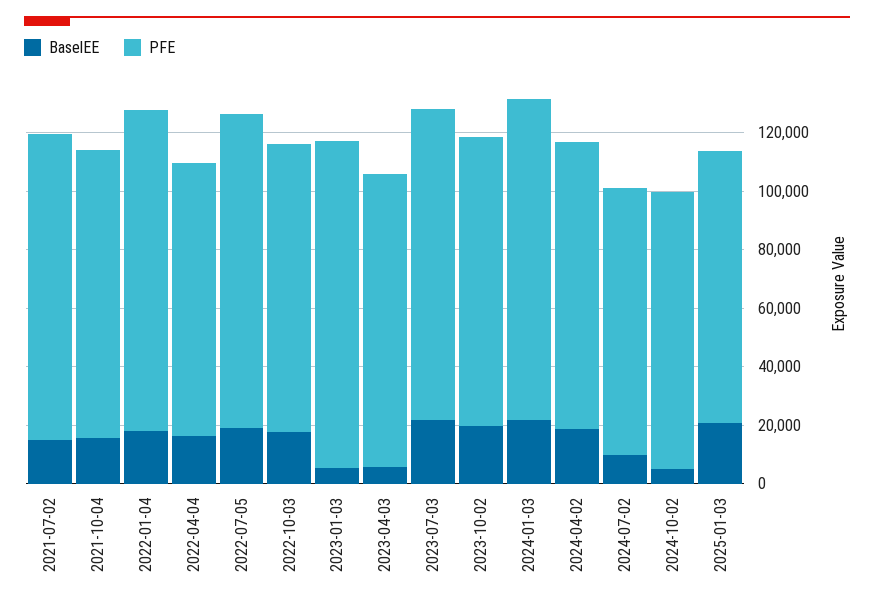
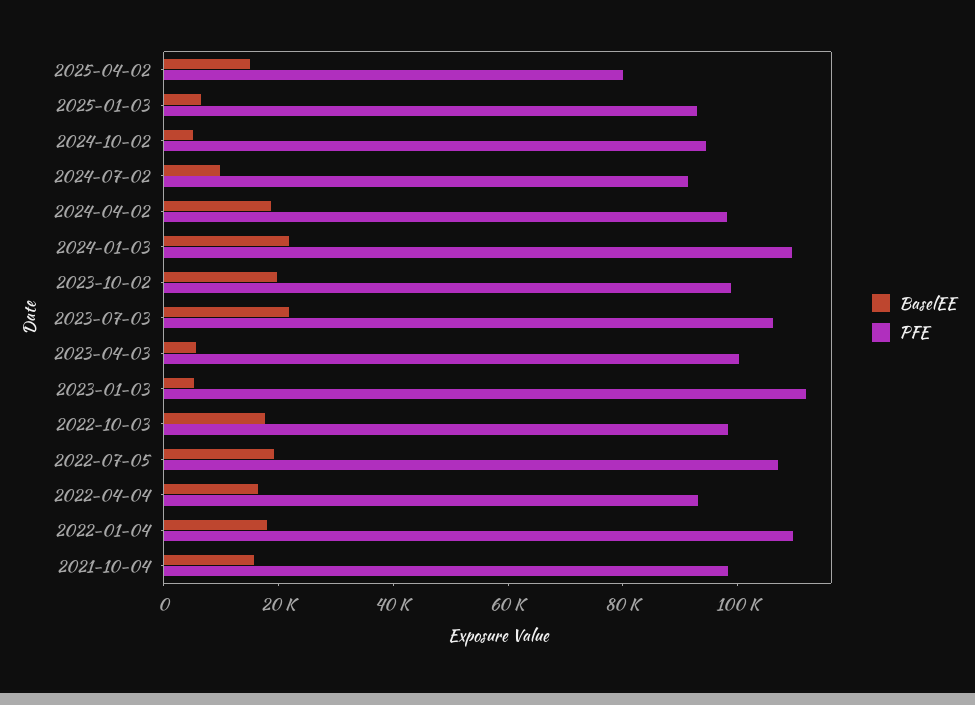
BaselEE, 2021-07-02: 15000 -> none
PFE, 2021-07-02: 105000 -> none
BaselEE, 2025-01-03: 20000 -> 5000
BaselEE, 2025-04-02: none -> 15000
PFE, 2025-04-02: none -> 80000

